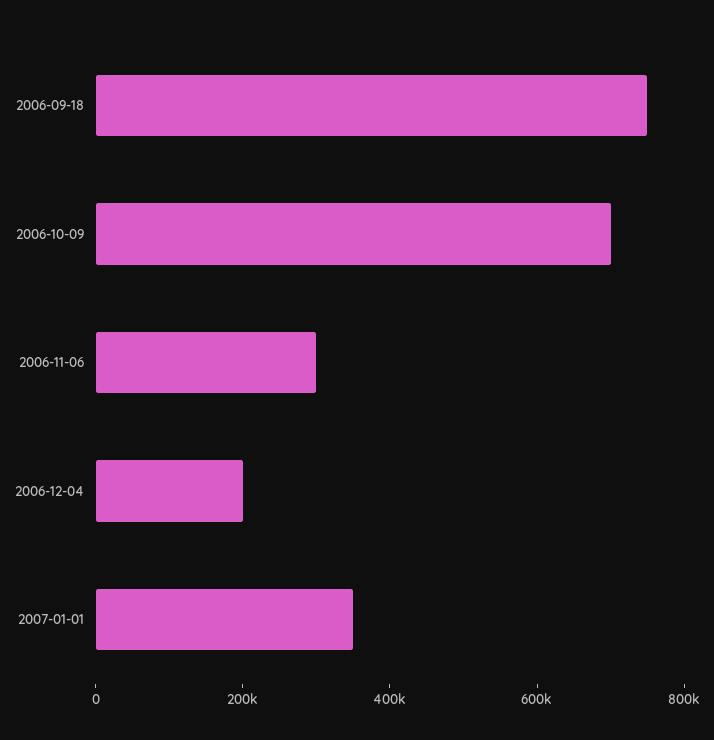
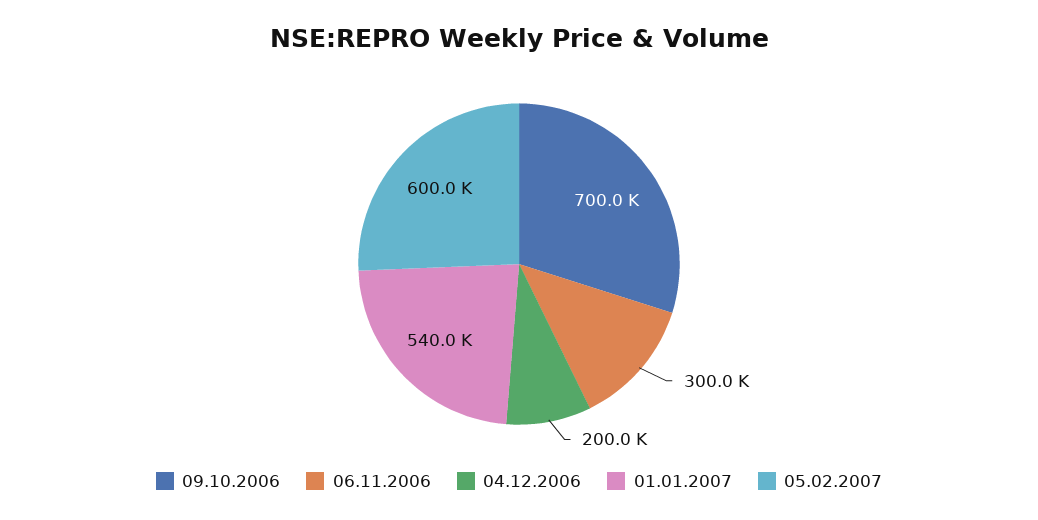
2006-09-18: 750000 -> none
2007-01-01: 350000 -> 540000
05.02.2007: none -> 600000

